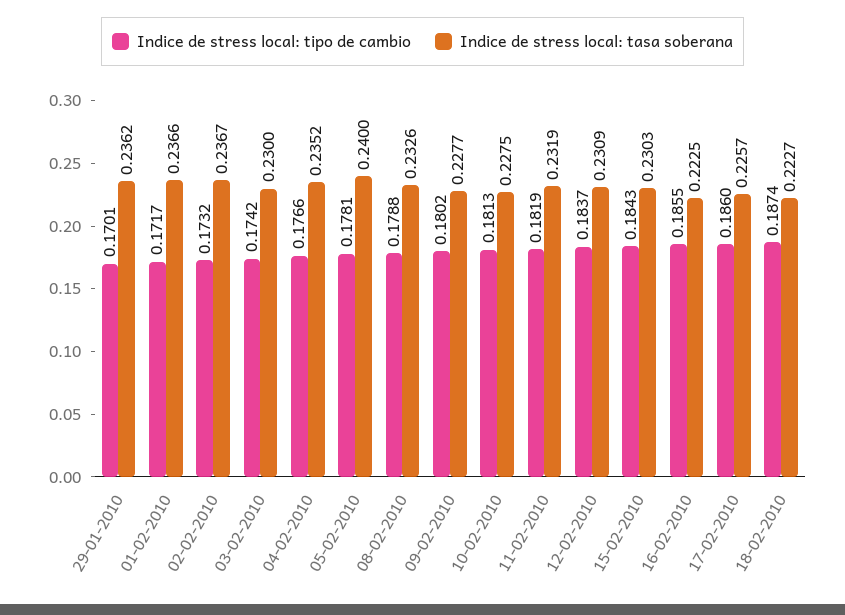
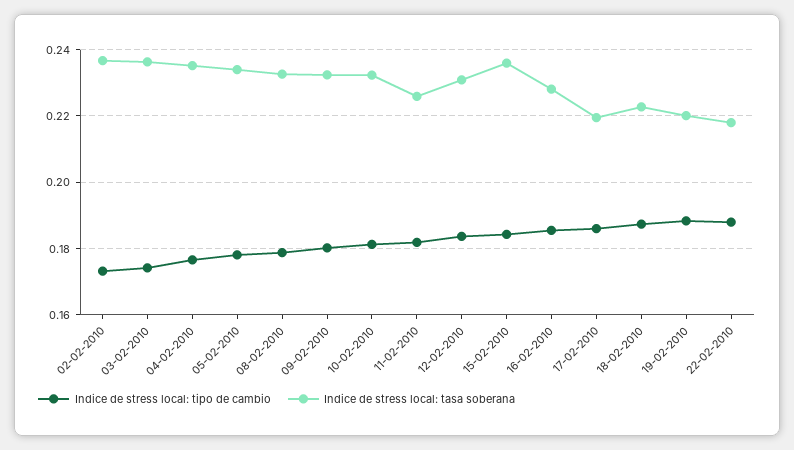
Indice de stress local: tipo de cambio, 29-01-2010: 0.1701 -> none
Indice de stress local: tasa soberana, 29-01-2010: 0.2362 -> none
Indice de stress local: tipo de cambio, 01-02-2010: 0.1717 -> none
Indice de stress local: tasa soberana, 01-02-2010: 0.2366 -> none
Indice de stress local: tasa soberana, 03-02-2010: 0.23 -> 0.236
Indice de stress local: tasa soberana, 05-02-2010: 0.24 -> 0.234
Indice de stress local: tasa soberana, 09-02-2010: 0.2277 -> 0.232
Indice de stress local: tasa soberana, 10-02-2010: 0.2275 -> 0.232
Indice de stress local: tasa soberana, 11-02-2010: 0.2319 -> 0.226
Indice de stress local: tasa soberana, 15-02-2010: 0.2303 -> 0.236
Indice de stress local: tasa soberana, 16-02-2010: 0.2225 -> 0.228
Indice de stress local: tasa soberana, 17-02-2010: 0.2257 -> 0.22
Indice de stress local: tipo de cambio, 19-02-2010: none -> 0.188
Indice de stress local: tasa soberana, 19-02-2010: none -> 0.22
Indice de stress local: tipo de cambio, 22-02-2010: none -> 0.188
Indice de stress local: tasa soberana, 22-02-2010: none -> 0.218

